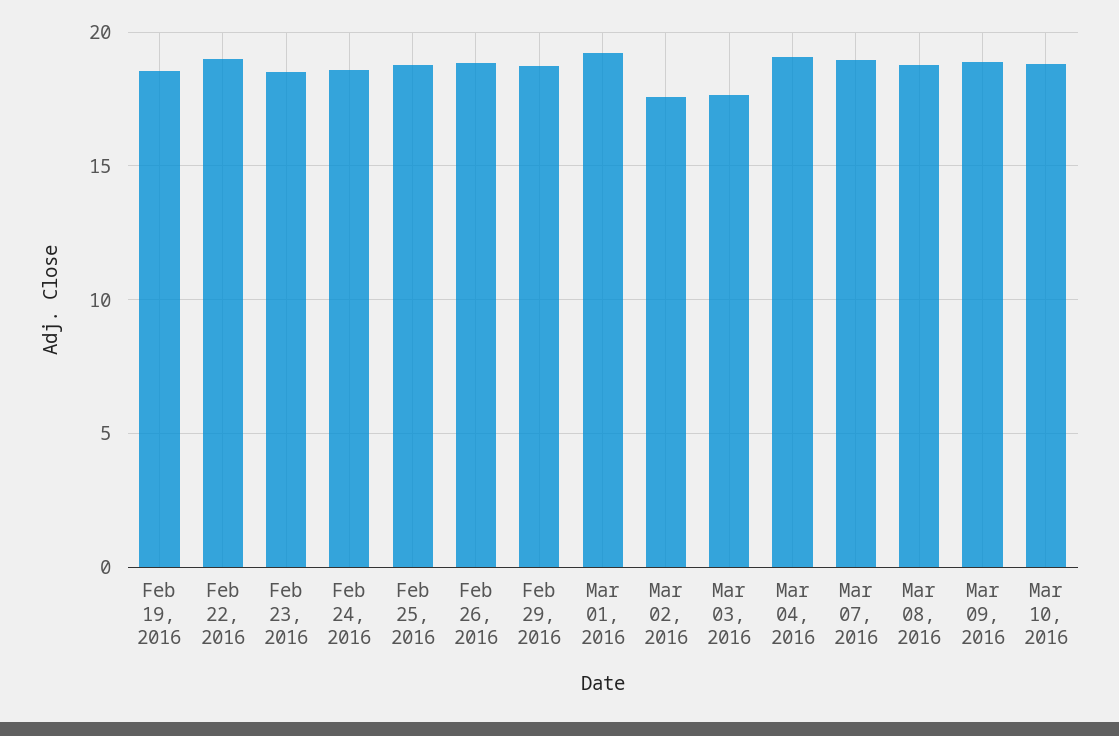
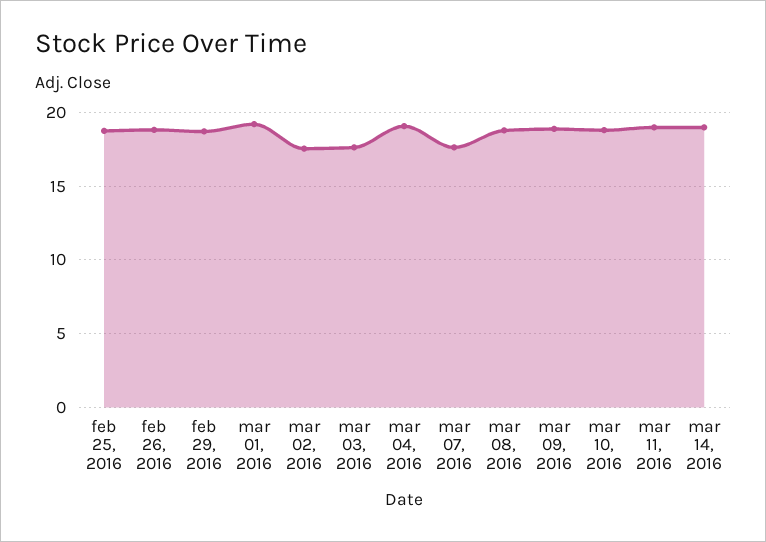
Feb 19, 2016: 18.5 -> none
Feb 22, 2016: 19 -> none
Feb 23, 2016: 18.5 -> none
Feb 24, 2016: 18.5 -> none
Mar 07, 2016: 19 -> 17.5
mar 11, 2016: none -> 19
mar 14, 2016: none -> 19

